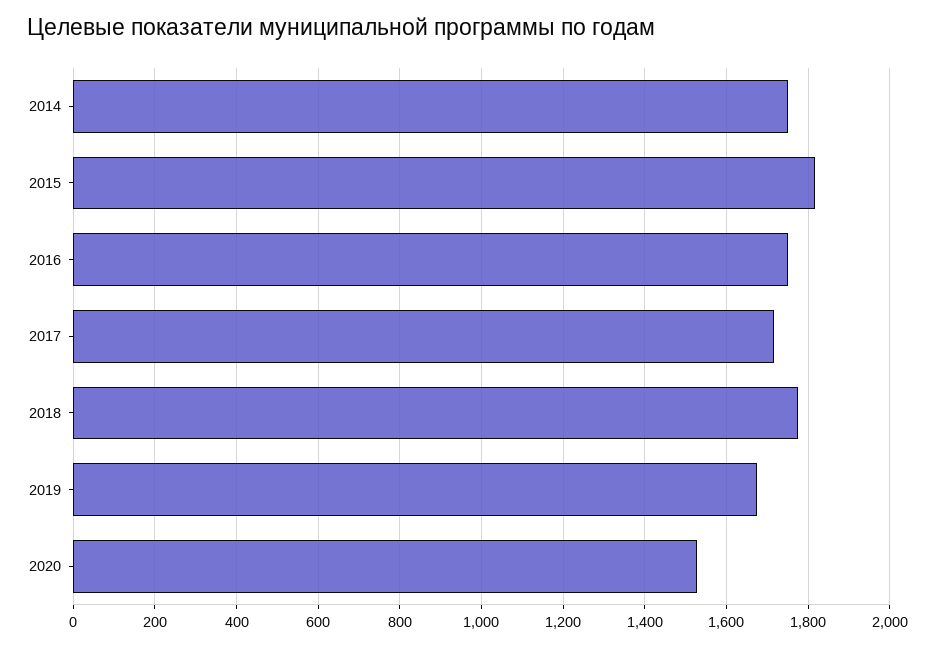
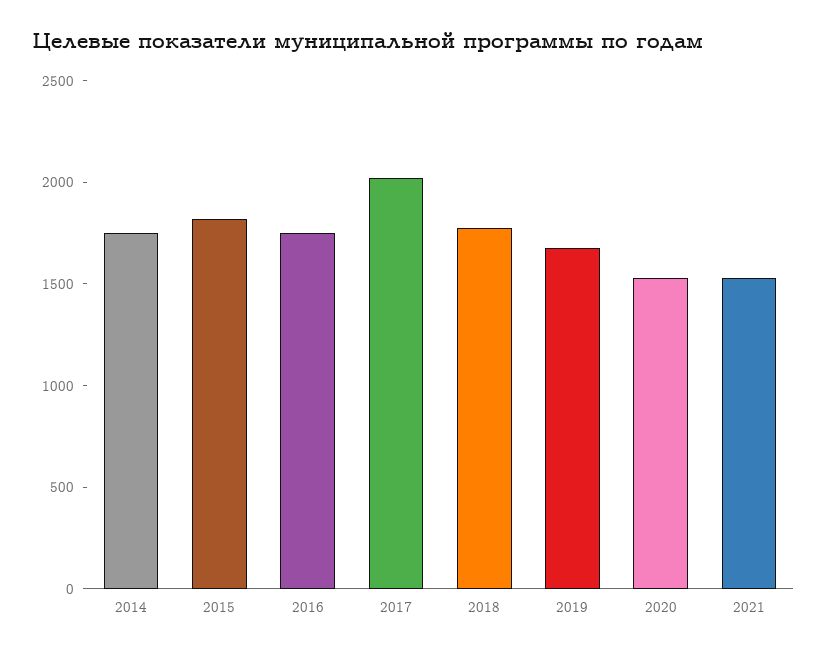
2017: 1720 -> 2000
2021: none -> 1500

